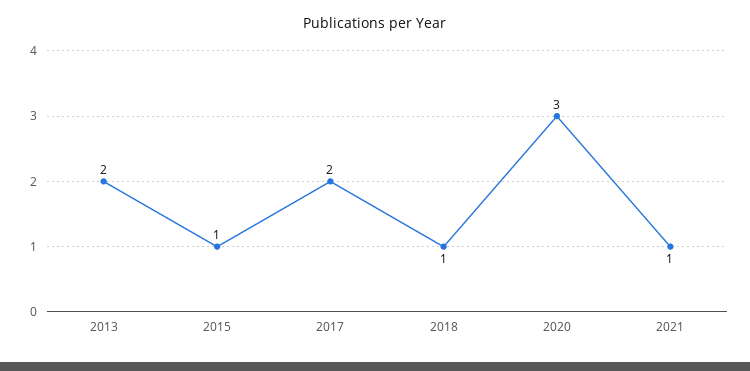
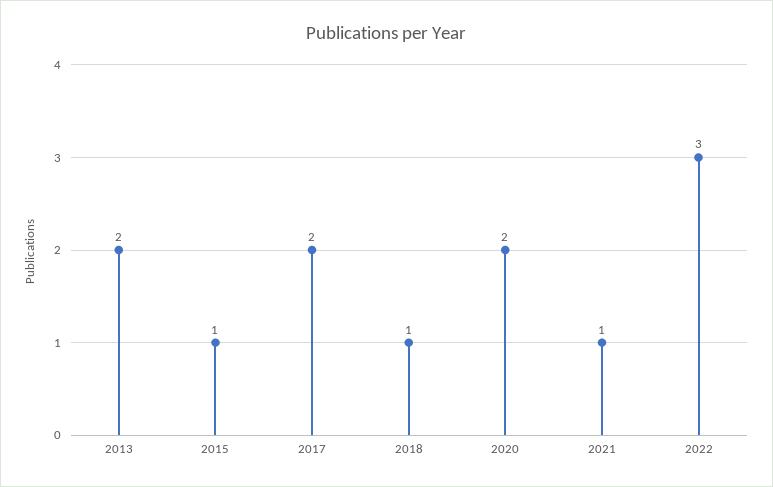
2020: 3 -> 2
2022: none -> 3

